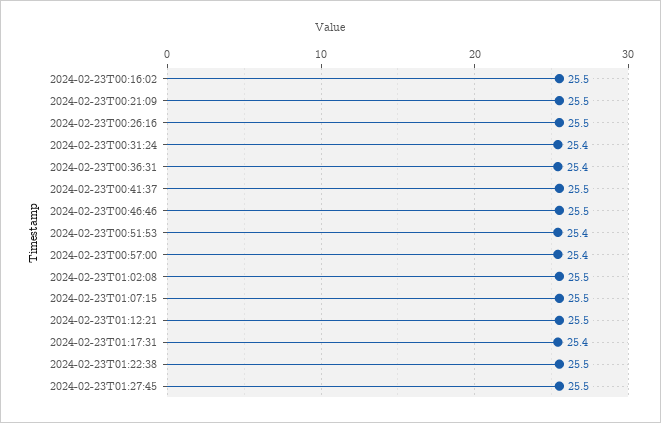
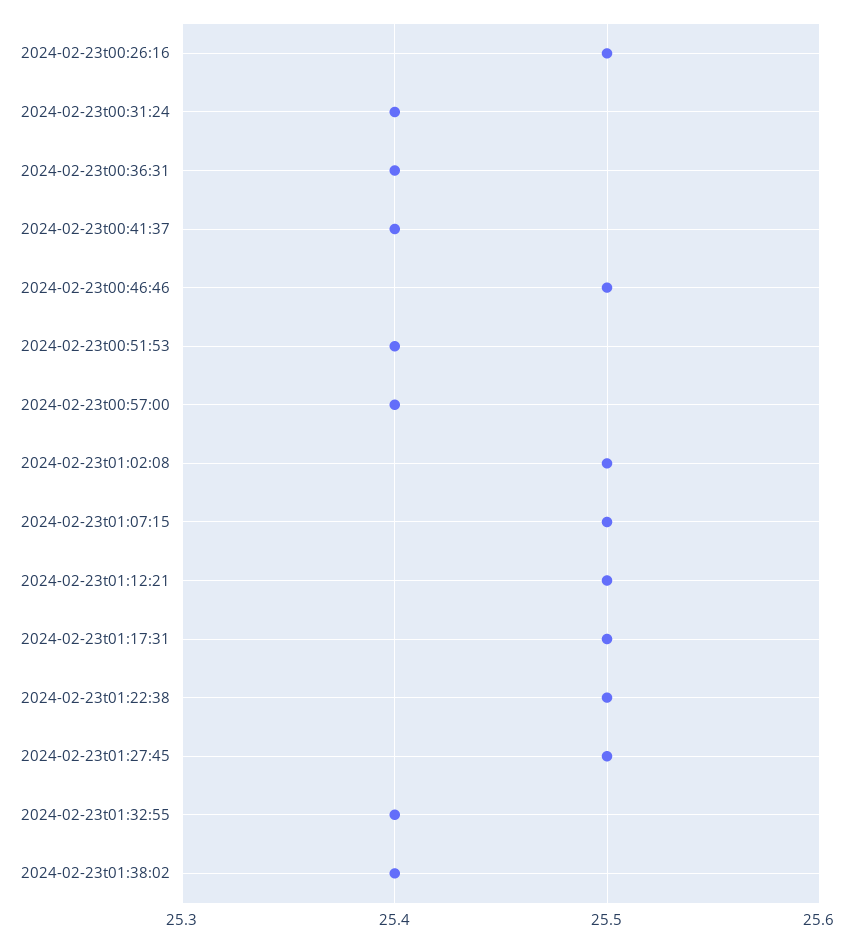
2024-02-23T00:16:02: 25.5 -> none
2024-02-23T00:21:09: 25.5 -> none
2024-02-23T00:41:37: 25.5 -> 25.4
2024-02-23T01:17:31: 25.4 -> 25.5
2024-02-23t01:32:55: none -> 25.4
2024-02-23t01:38:02: none -> 25.4

